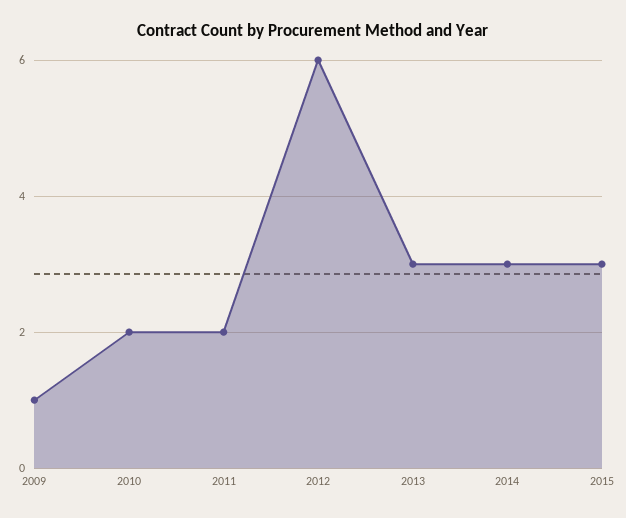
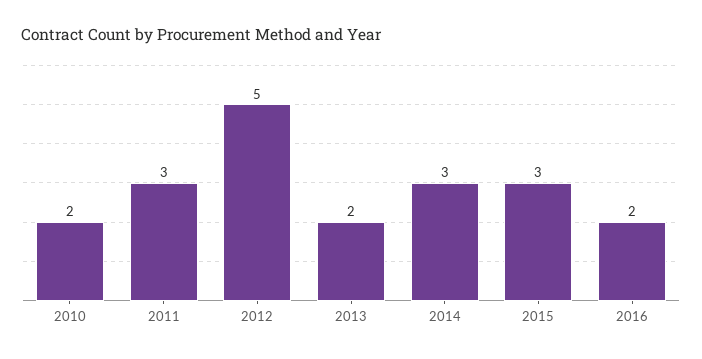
2009: 1 -> none
2011: 2 -> 3
2012: 6 -> 5
2013: 3 -> 2
2016: none -> 2

